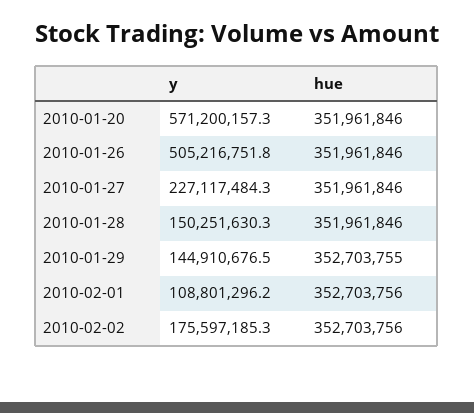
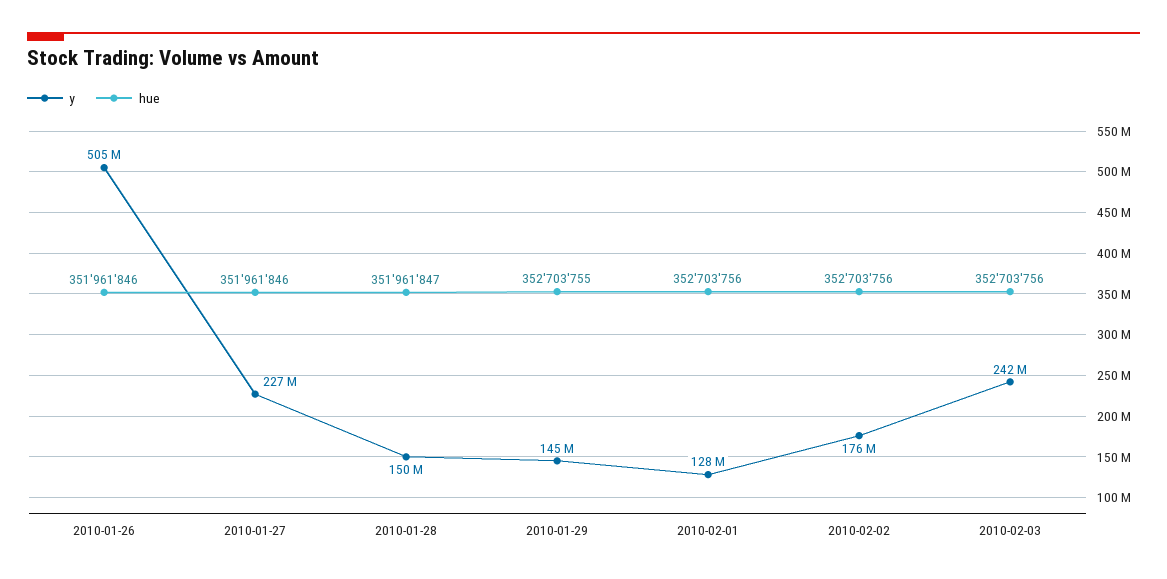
y, 2010-01-20: 571200157.3 -> none
hue, 2010-01-20: 351961846 -> none
hue, 2010-01-28: 351961846 -> 351961847
y, 2010-02-01: 108801296.2 -> 128000000
y, 2010-02-03: none -> 242000000
hue, 2010-02-03: none -> 352703756

